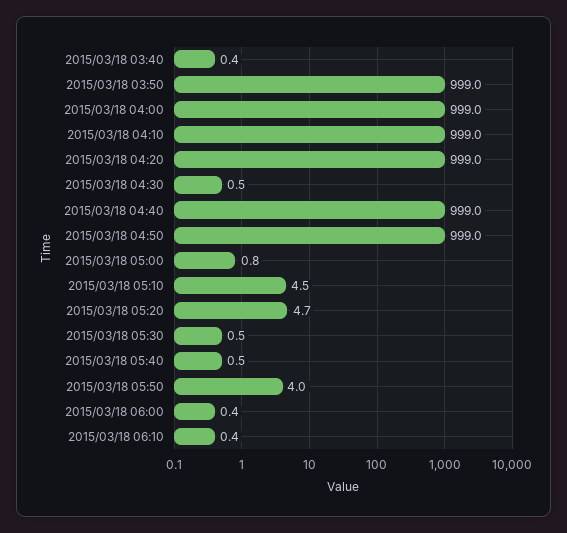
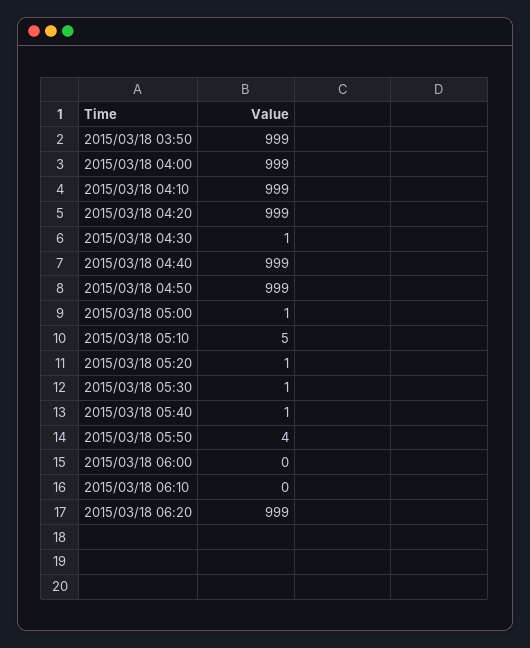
2015/03/18 03:40: 0.4 -> none
2015/03/18 05:20: 4.7 -> 1
2015/03/18 06:20: none -> 999

